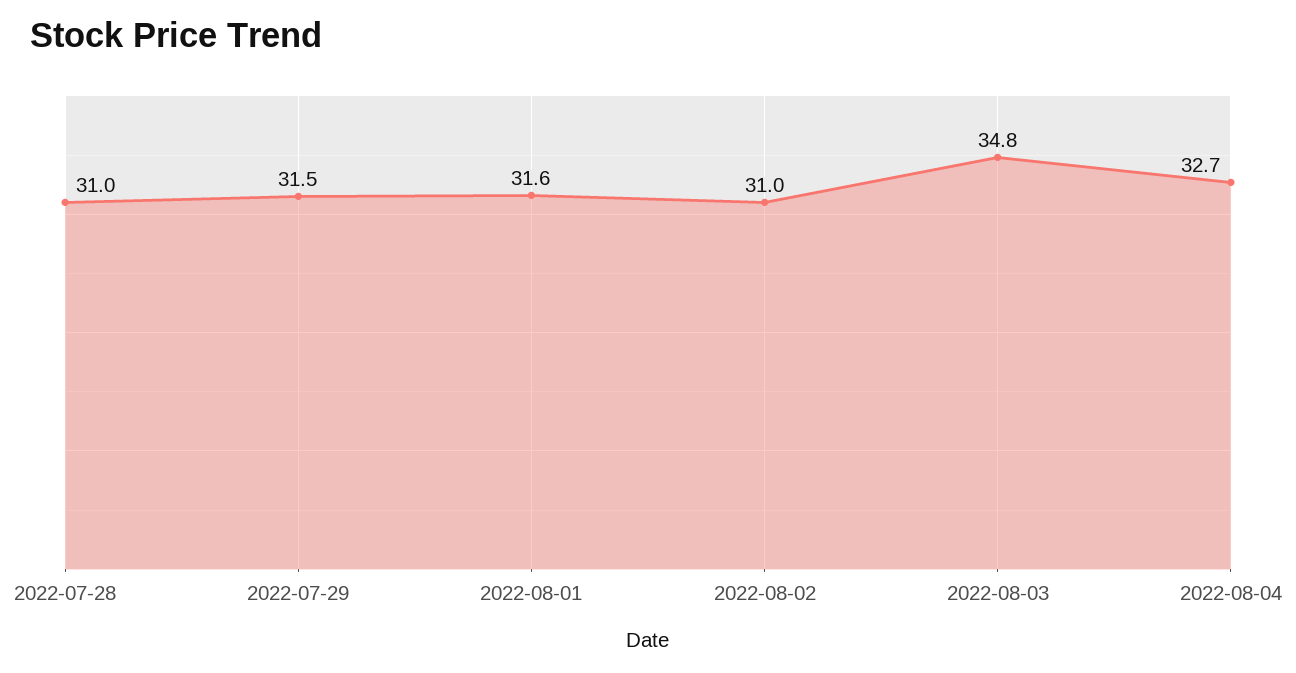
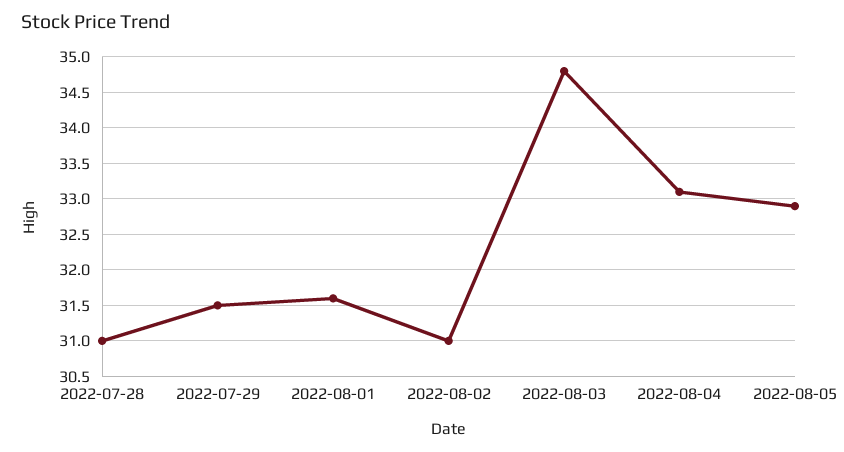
2022-08-04: 32.7 -> 33.1
2022-08-05: none -> 32.9

